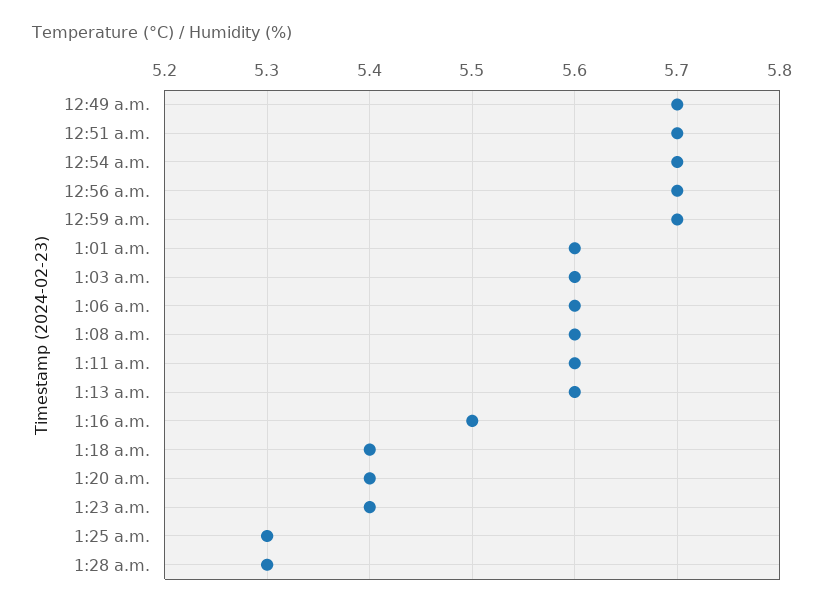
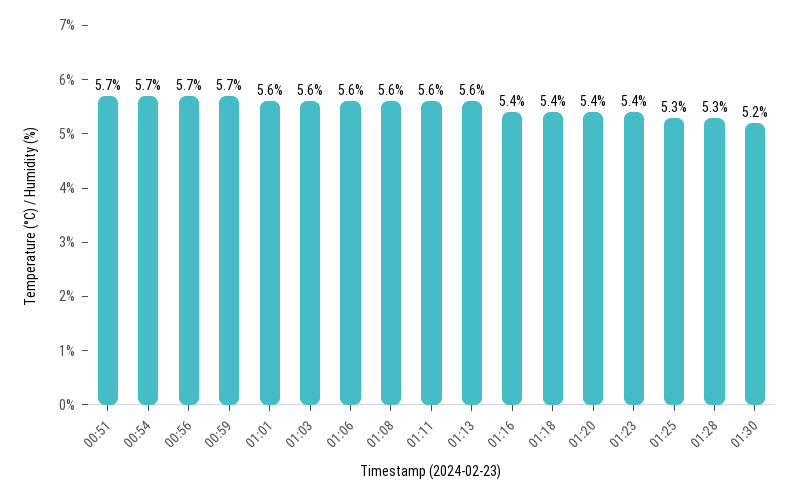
12:49 a.m.: 5.7 -> none
1:16 a.m.: 5.5 -> 5.4
01:30: none -> 5.2

